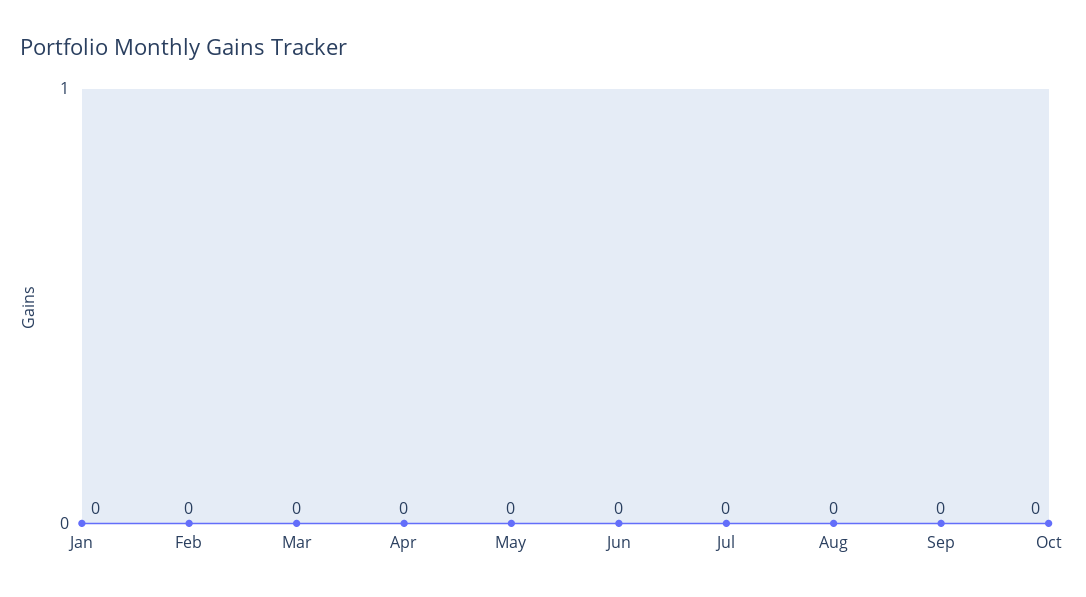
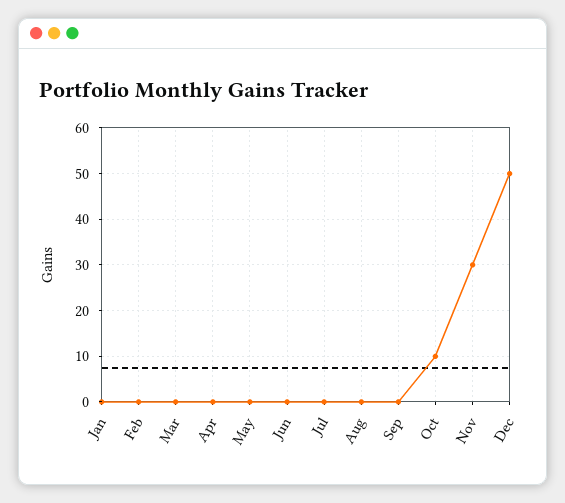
Oct: 0 -> 10
Nov: none -> 30
Dec: none -> 50

